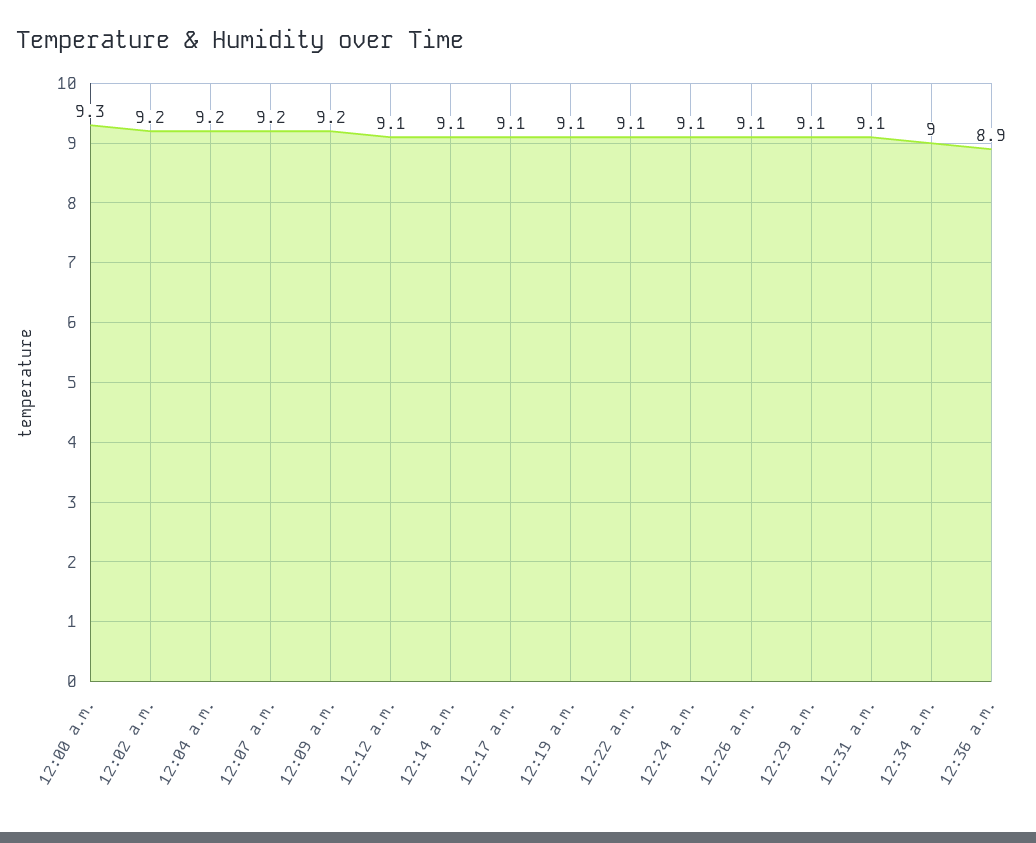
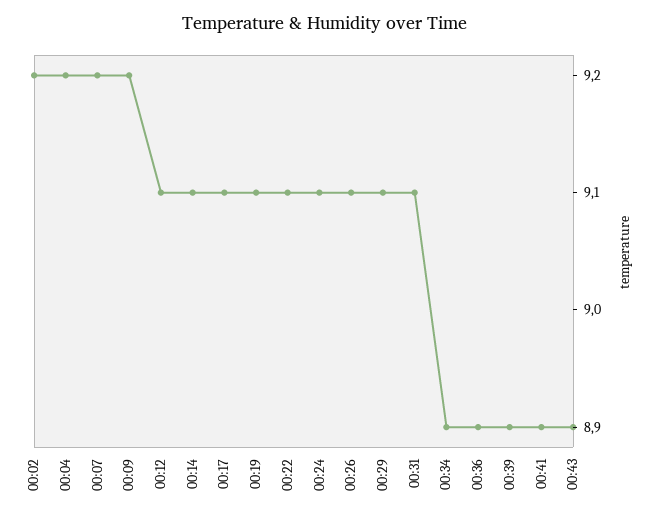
12:00 a.m.: 9.3 -> none
12:34 a.m.: 9 -> 8.9
00:39: none -> 8.9
00:41: none -> 8.9
00:43: none -> 8.9

